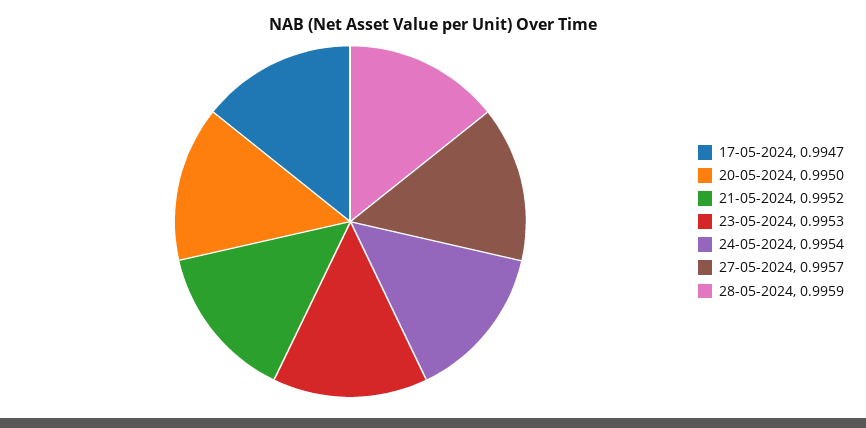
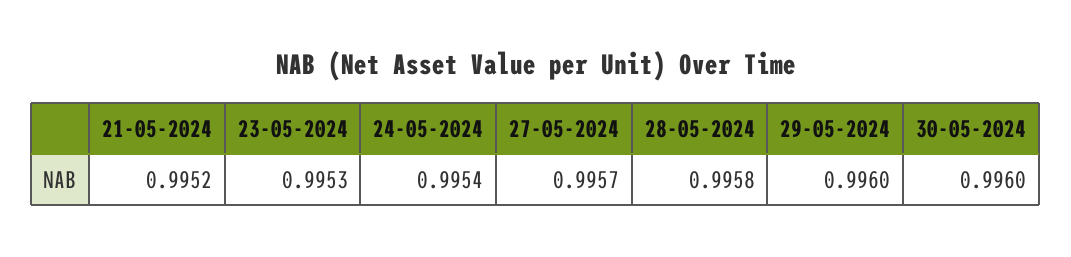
17-05-2024: 0.9947 -> none
20-05-2024: 0.995 -> none
28-05-2024: 0.9959 -> 0.9958
29-05-2024: none -> 0.996
30-05-2024: none -> 0.996

